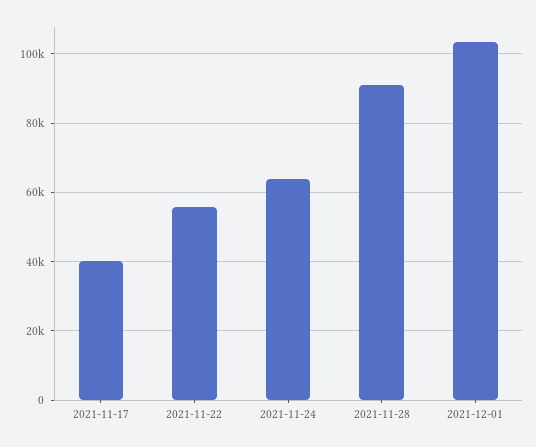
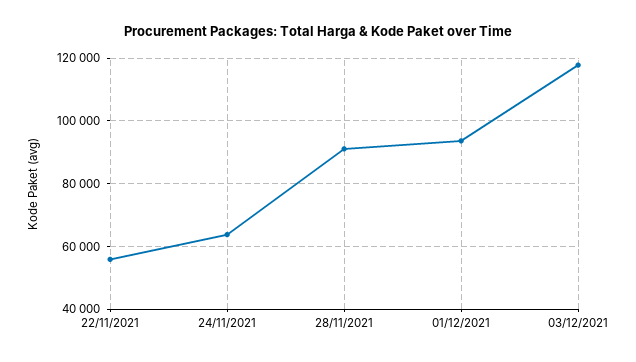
2021-11-17: 40000 -> none
2021-12-01: 104000 -> 94000
03/12/2021: none -> 118000

